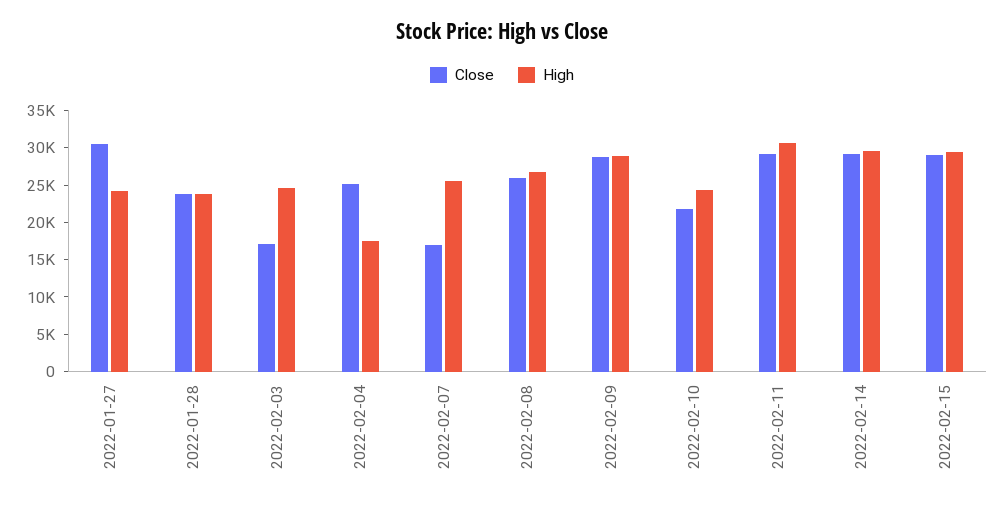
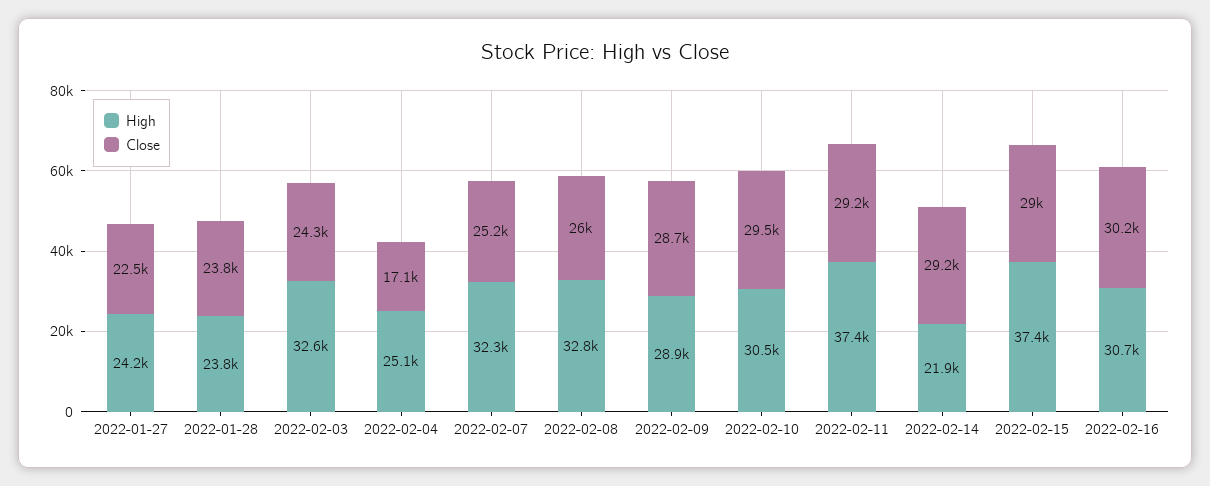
Close, 2022-01-27: 30000 -> 22500
Close, 2022-02-03: 17500 -> 24300
High, 2022-02-03: 25000 -> 32600
Close, 2022-02-04: 25000 -> 17100
High, 2022-02-04: 17500 -> 25100
Close, 2022-02-07: 17500 -> 25200
High, 2022-02-07: 25000 -> 32300
High, 2022-02-08: 27500 -> 32800
Close, 2022-02-10: 22500 -> 29500
High, 2022-02-10: 25000 -> 30500
High, 2022-02-11: 30000 -> 37400
High, 2022-02-14: 30000 -> 21900
High, 2022-02-15: 30000 -> 37400
High, 2022-02-16: none -> 30700
Close, 2022-02-16: none -> 30200

